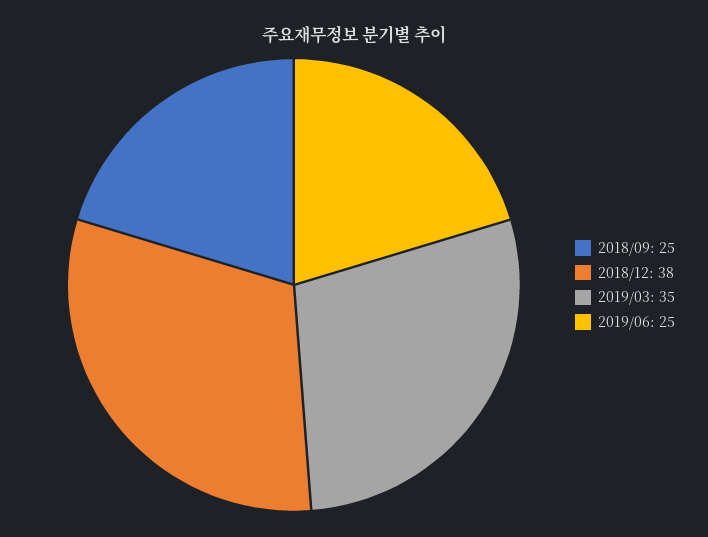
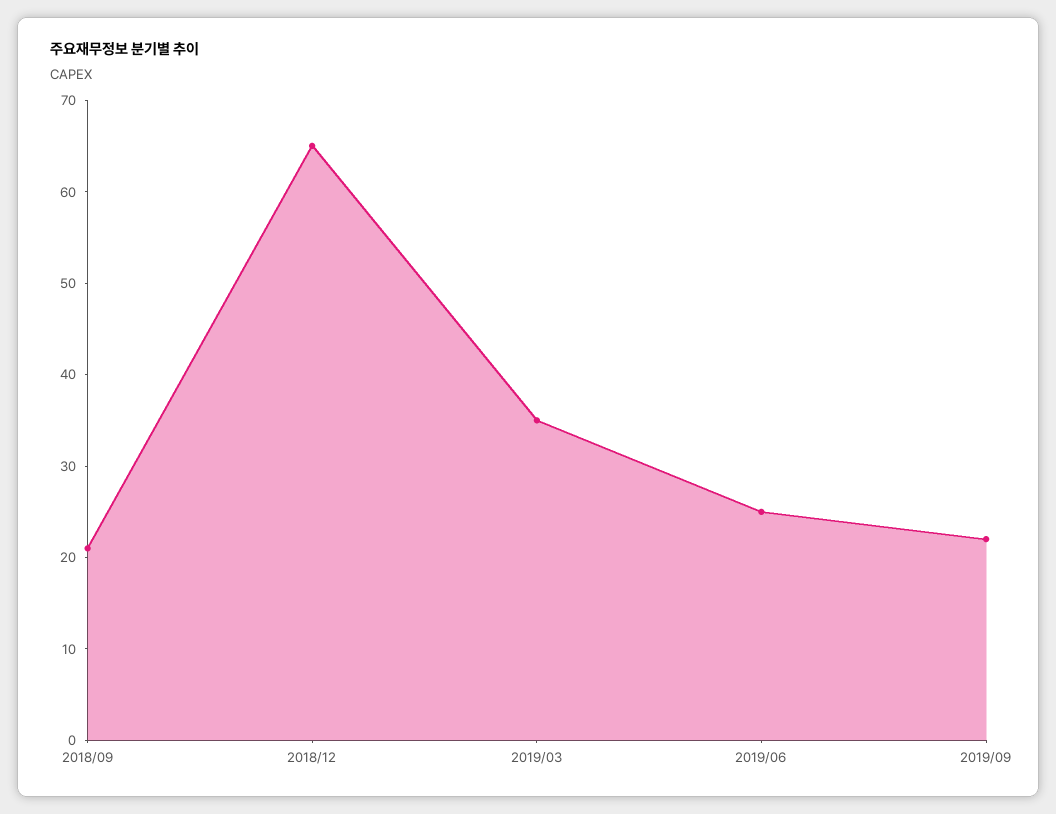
2018/09: 25 -> 21
2018/12: 38 -> 65
2019/09: none -> 22

